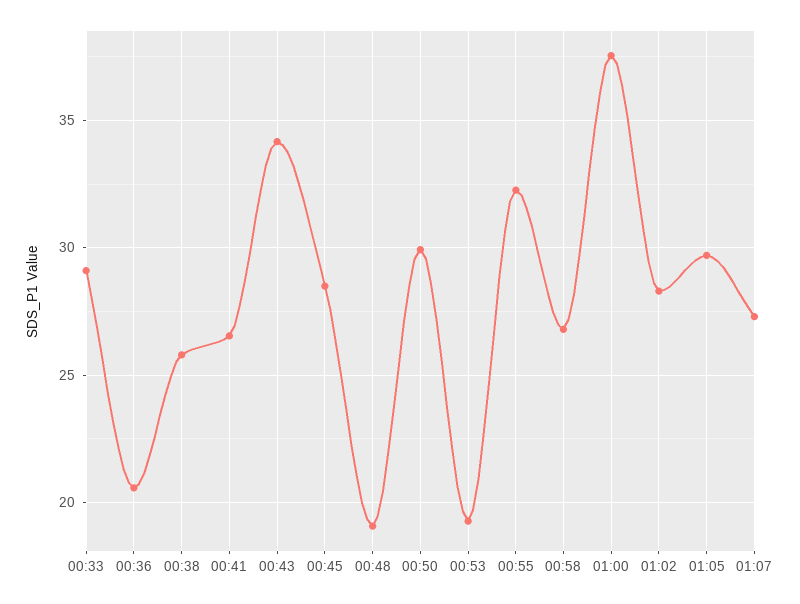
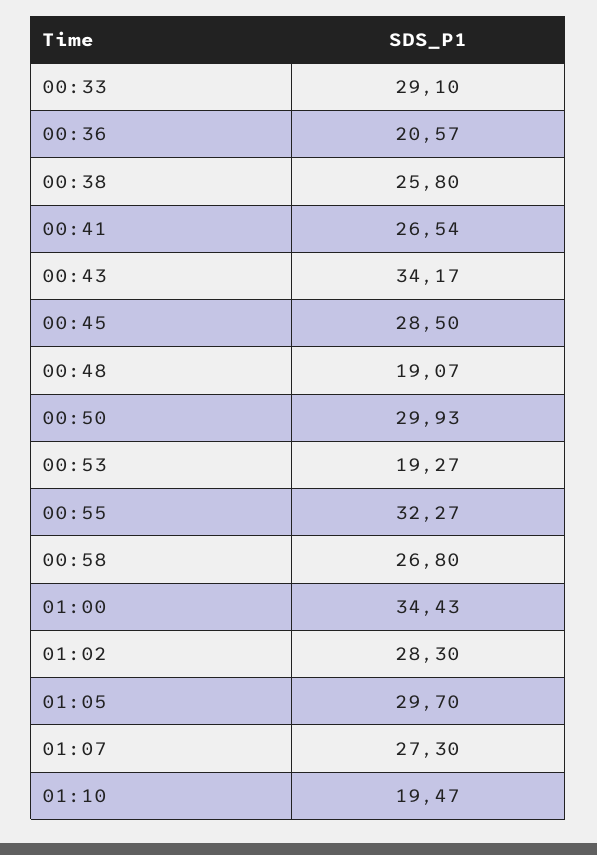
01:00: 37.5 -> 34.43
01:10: none -> 19.47

